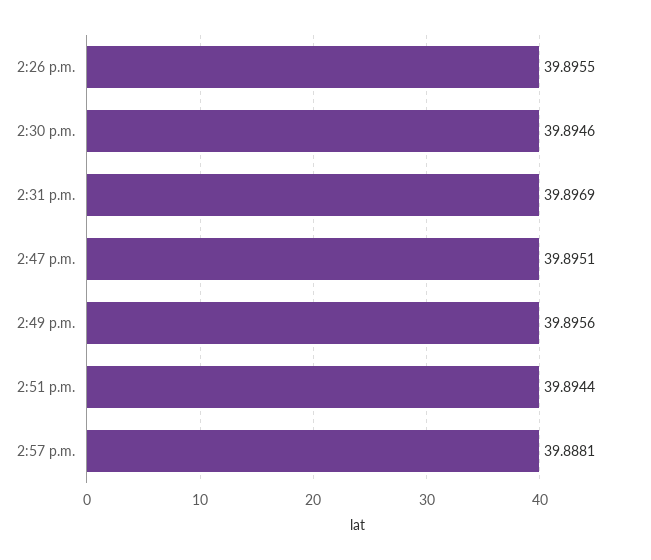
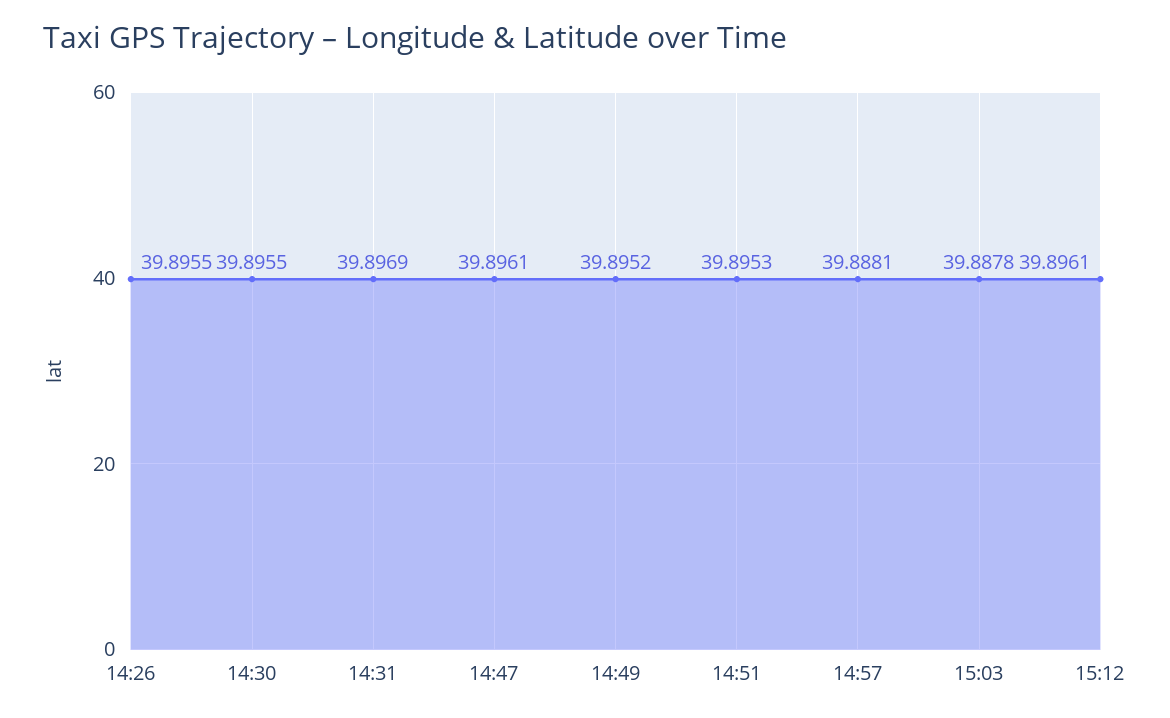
2:30 p.m.: 39.8946 -> 39.8955
2:47 p.m.: 39.8951 -> 39.8961
2:49 p.m.: 39.8956 -> 39.8952
2:51 p.m.: 39.8944 -> 39.8953
15:03: none -> 39.8878
15:12: none -> 39.8961

